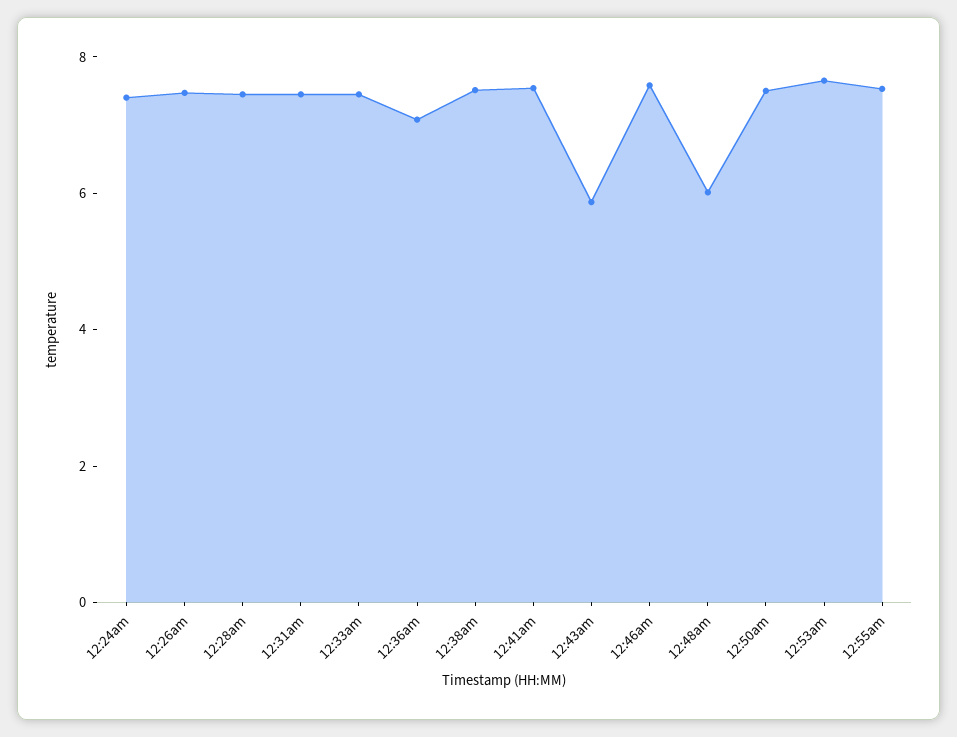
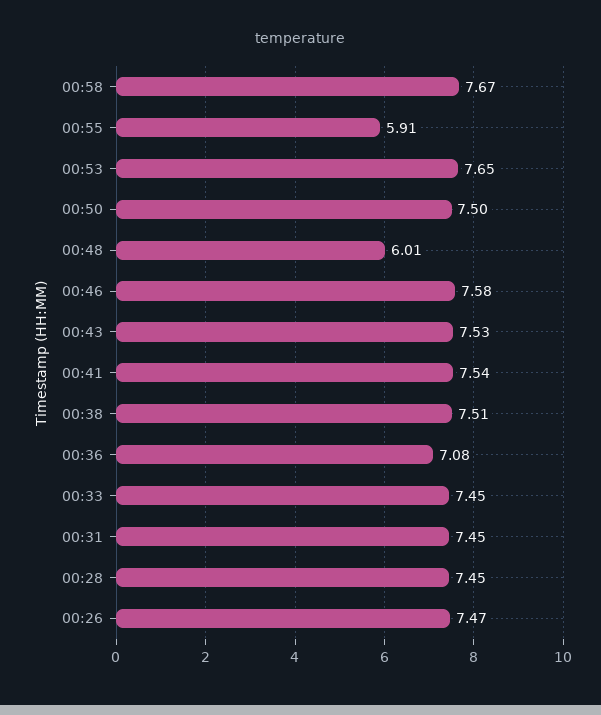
12:24am: 7.5 -> none
12:43am: 6 -> 7.53
12:55am: 7.5 -> 5.91
00:58: none -> 7.67

